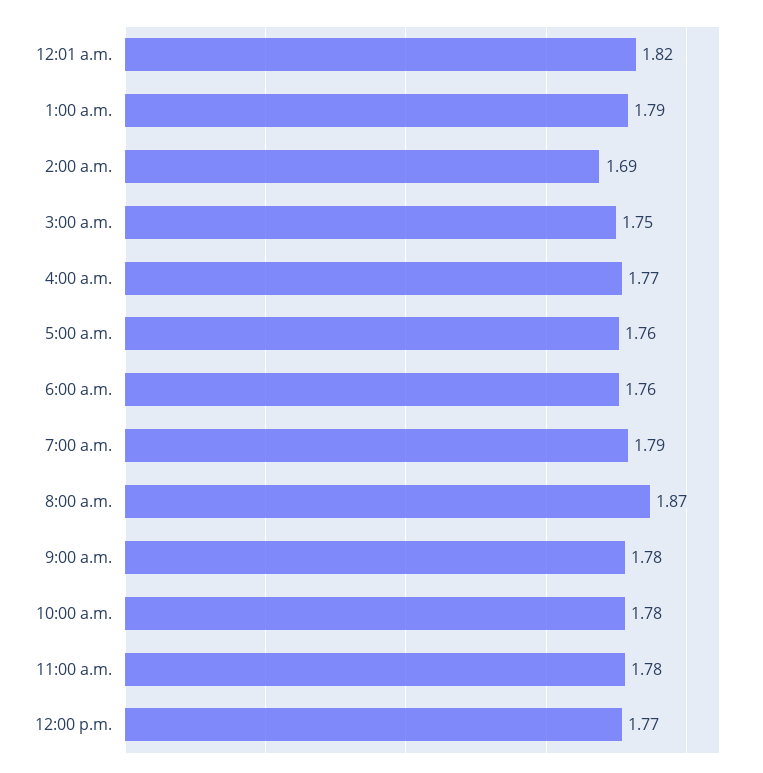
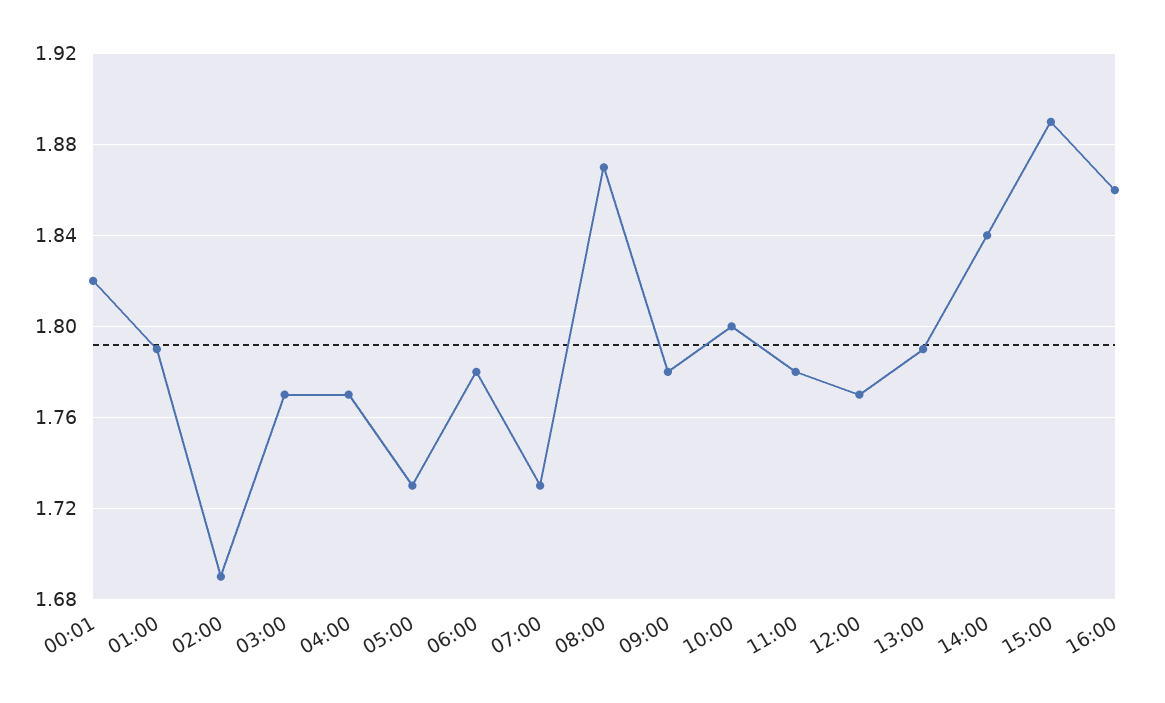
3:00 a.m.: 1.75 -> 1.77
5:00 a.m.: 1.76 -> 1.73
6:00 a.m.: 1.76 -> 1.78
7:00 a.m.: 1.79 -> 1.73
10:00 a.m.: 1.78 -> 1.8
13:00: none -> 1.79
14:00: none -> 1.84
15:00: none -> 1.89
16:00: none -> 1.86

